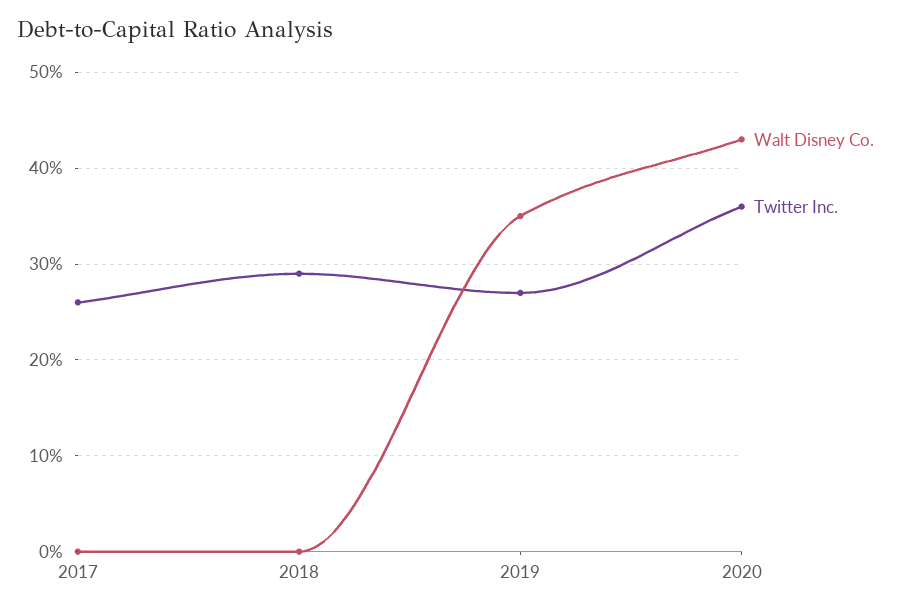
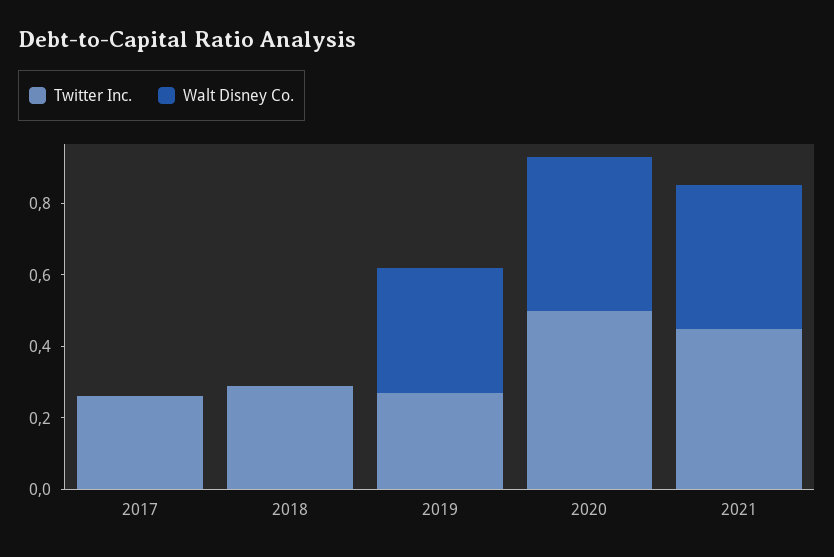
Twitter Inc., 2020: 0.36 -> 0.5
Twitter Inc., 2021: none -> 0.45
Walt Disney Co., 2021: none -> 0.4

